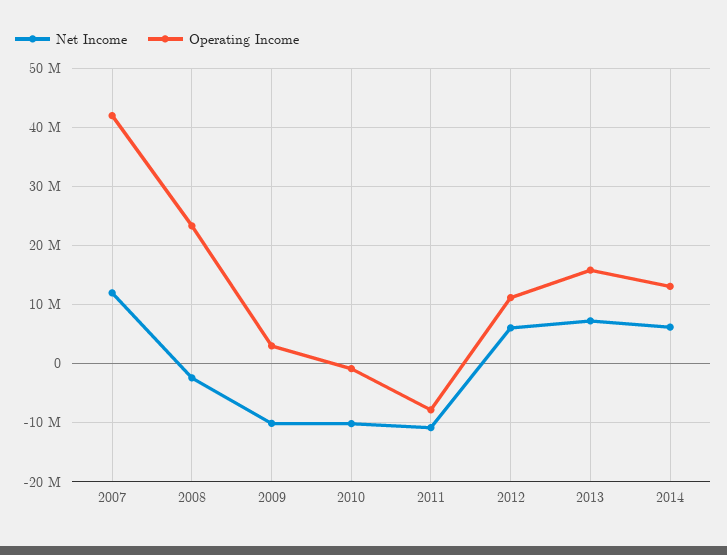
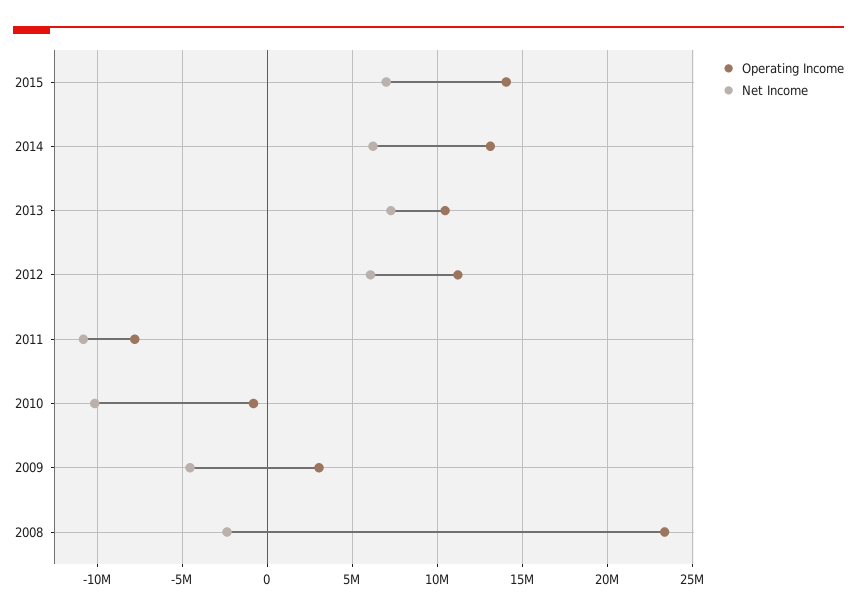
Net Income, 2007: 12000000 -> none
Operating Income, 2007: 42000000 -> none
Net Income, 2009: -10000000 -> -4500000
Operating Income, 2013: 16000000 -> 10500000
Operating Income, 2015: none -> 14000000
Net Income, 2015: none -> 7000000

